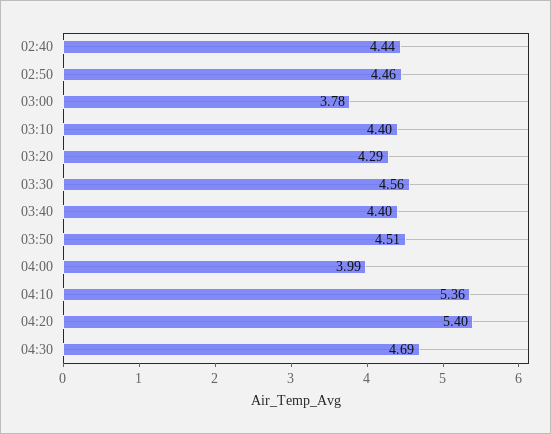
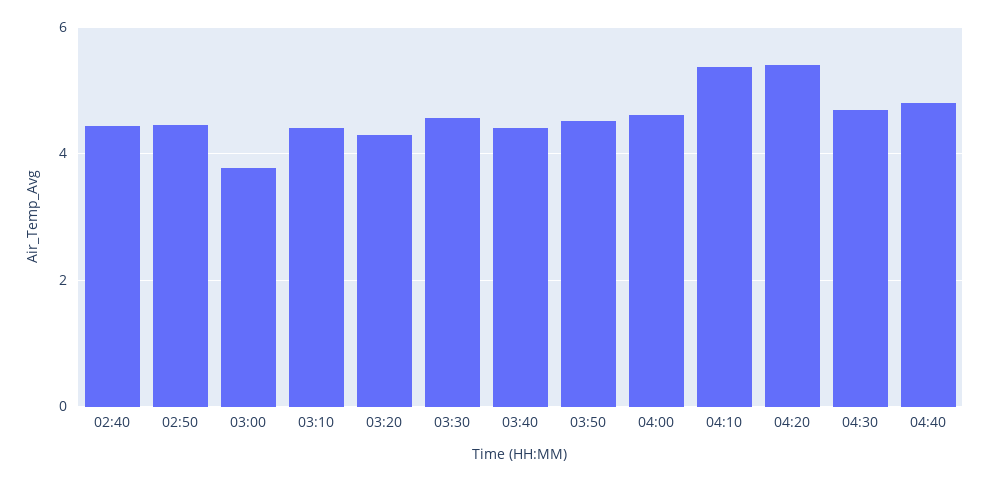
04:00: 3.99 -> 4.6
04:40: none -> 4.8

